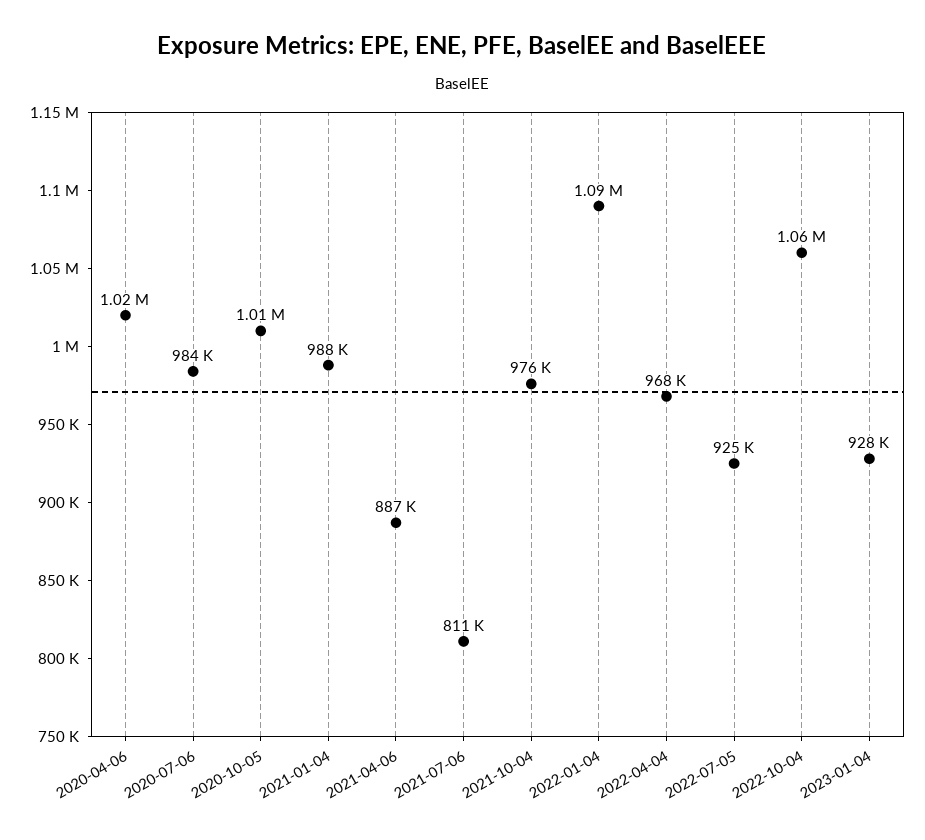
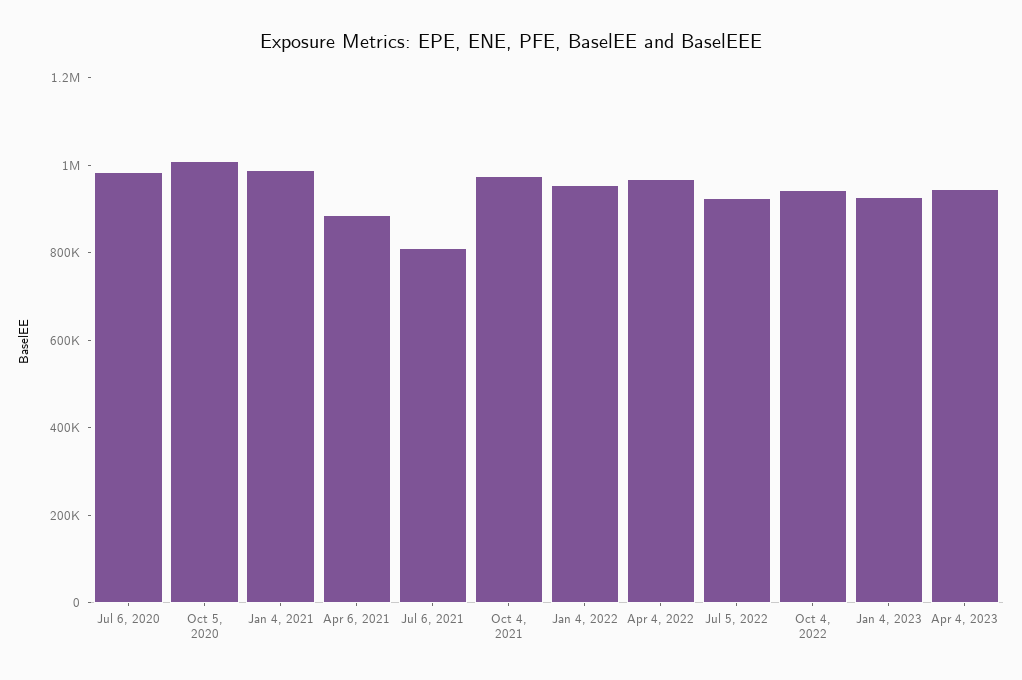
2020-04-06: 1020000 -> none
2022-01-04: 1090000 -> 950000
2022-10-04: 1060000 -> 950000
Apr 4, 2023: none -> 950000

